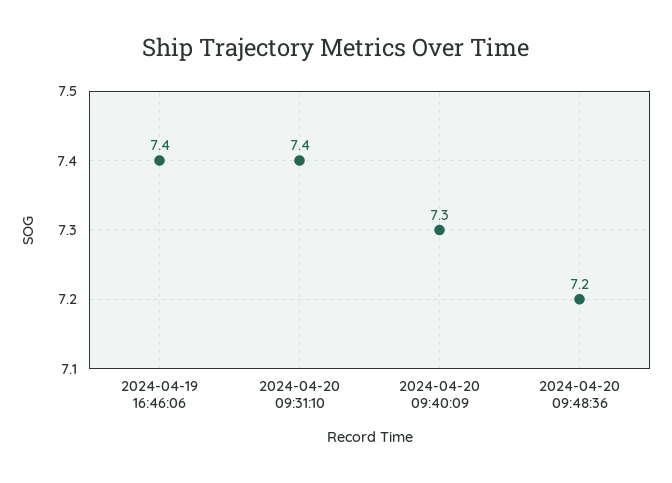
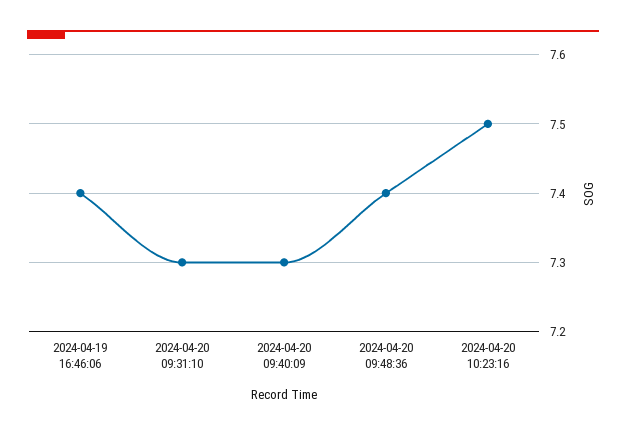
2024-04-20 09:31:10: 7.4 -> 7.3
2024-04-20 09:48:36: 7.2 -> 7.4
2024-04-20 10:23:16: none -> 7.5

